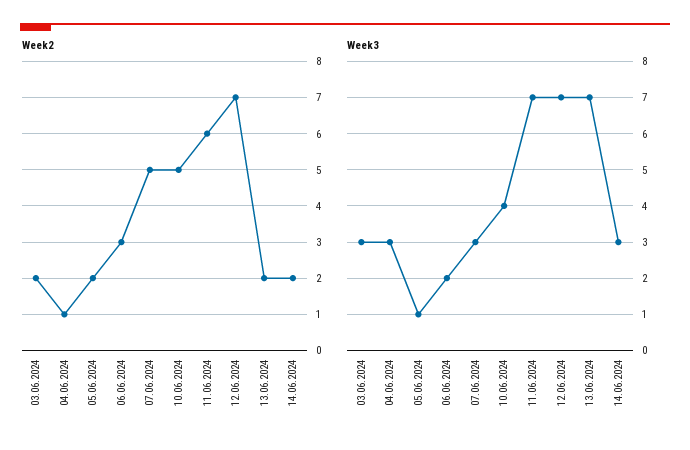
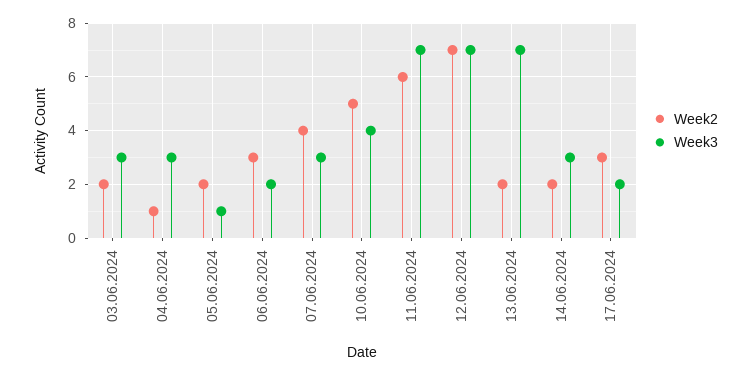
Week2, 07.06.2024: 5 -> 4
Week2, 17.06.2024: none -> 3
Week3, 17.06.2024: none -> 2

